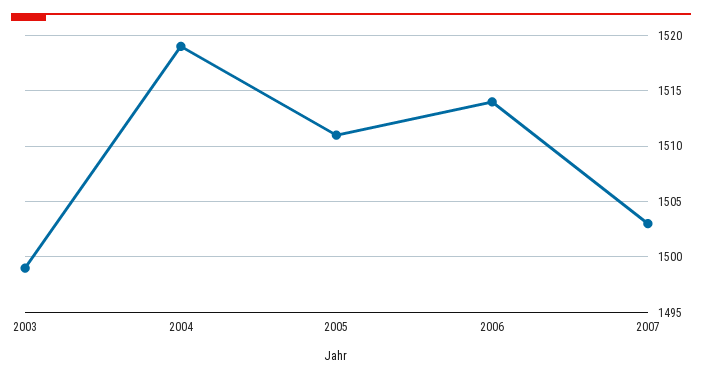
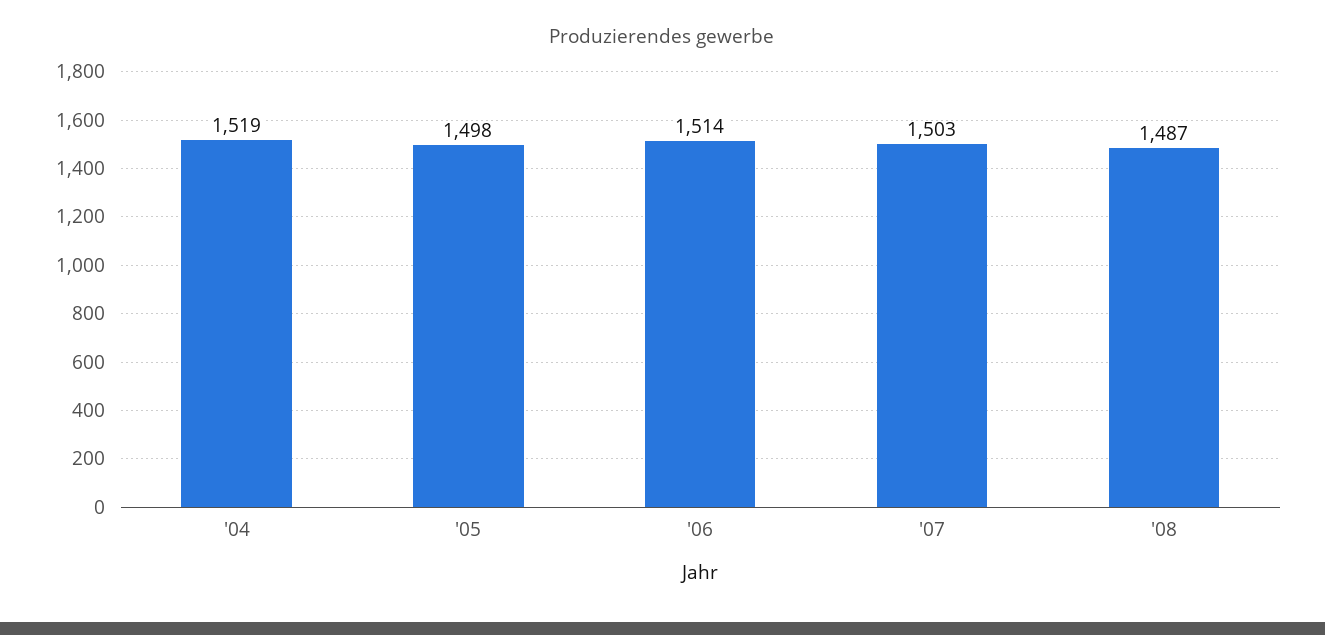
2003: 1499 -> none
2005: 1511 -> 1498
'08: none -> 1487

